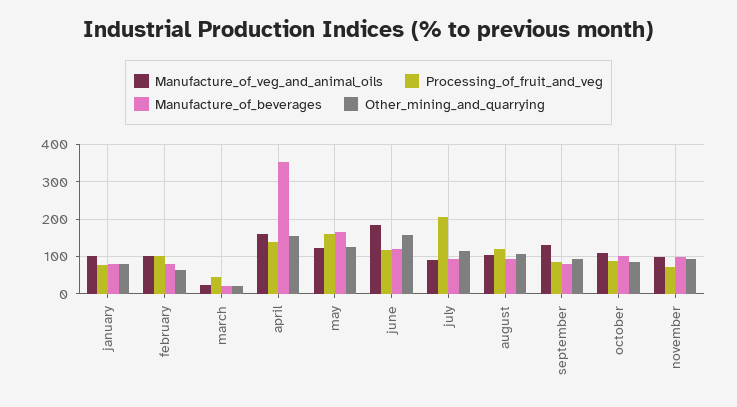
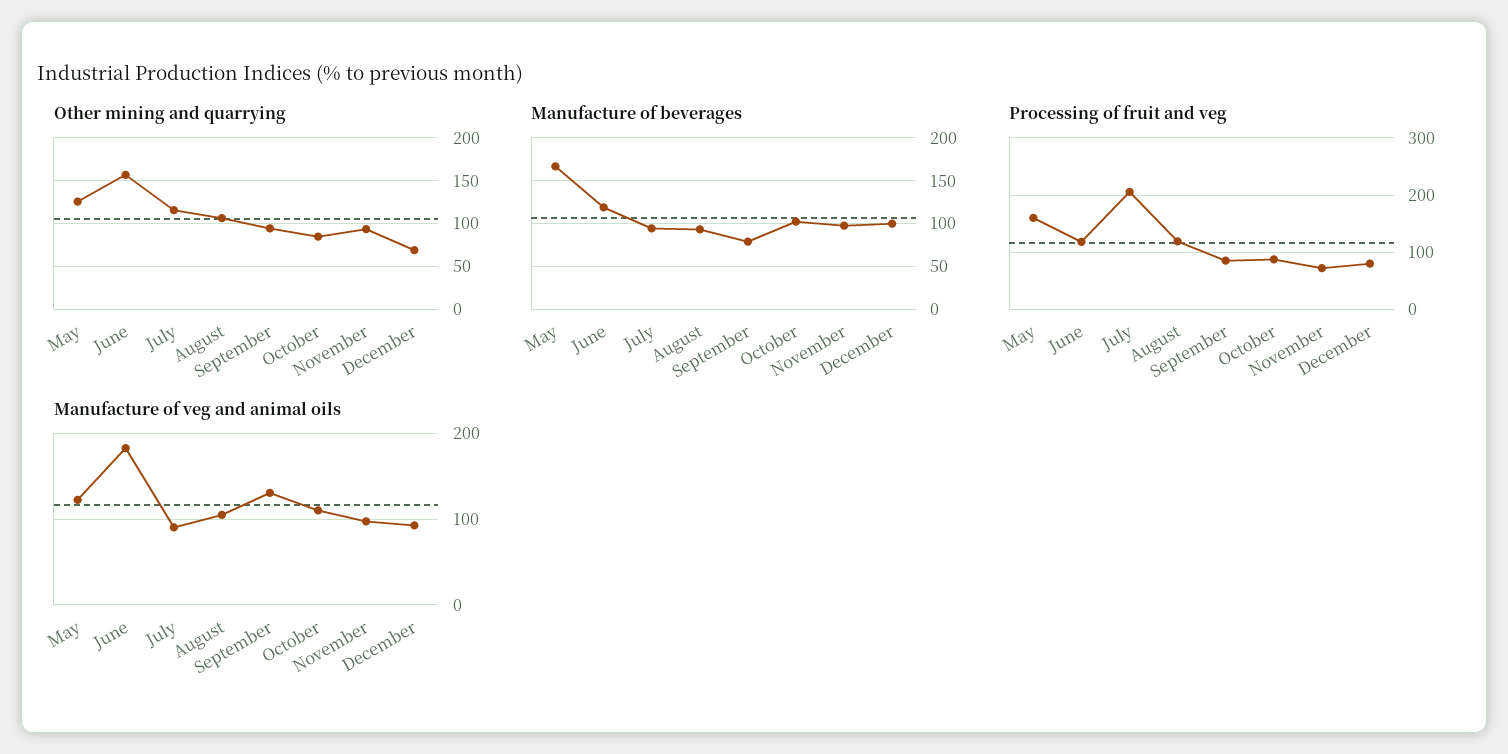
Manufacture_of_veg_and_animal_oils, january: 100 -> none
Processing_of_fruit_and_veg, january: 80 -> none
Manufacture_of_beverages, january: 80 -> none
Other_mining_and_quarrying, january: 80 -> none
Manufacture_of_veg_and_animal_oils, february: 100 -> none
Processing_of_fruit_and_veg, february: 100 -> none
Manufacture_of_beverages, february: 80 -> none
Other_mining_and_quarrying, february: 60 -> none
Manufacture_of_veg_and_animal_oils, march: 20 -> none
Processing_of_fruit_and_veg, march: 40 -> none
Manufacture_of_beverages, march: 20 -> none
Other_mining_and_quarrying, march: 20 -> none
Manufacture_of_veg_and_animal_oils, april: 160 -> none
Processing_of_fruit_and_veg, april: 140 -> none
Manufacture_of_beverages, april: 360 -> none
Other_mining_and_quarrying, april: 160 -> none
Other_mining_and_quarrying, December: none -> 70
Manufacture_of_beverages, December: none -> 100
Processing_of_fruit_and_veg, December: none -> 80
Manufacture_of_veg_and_animal_oils, December: none -> 90

